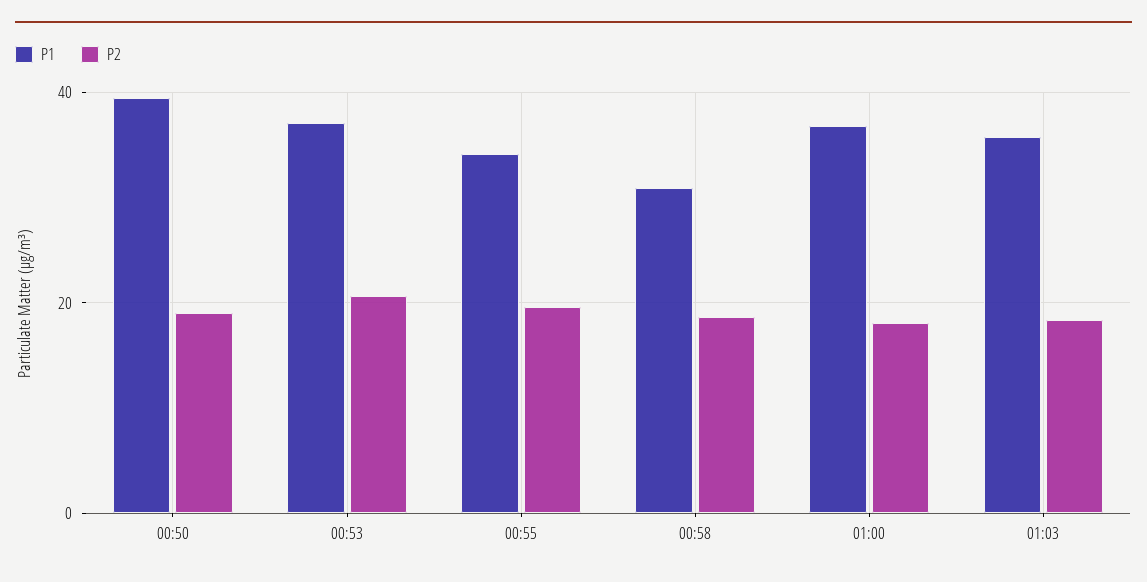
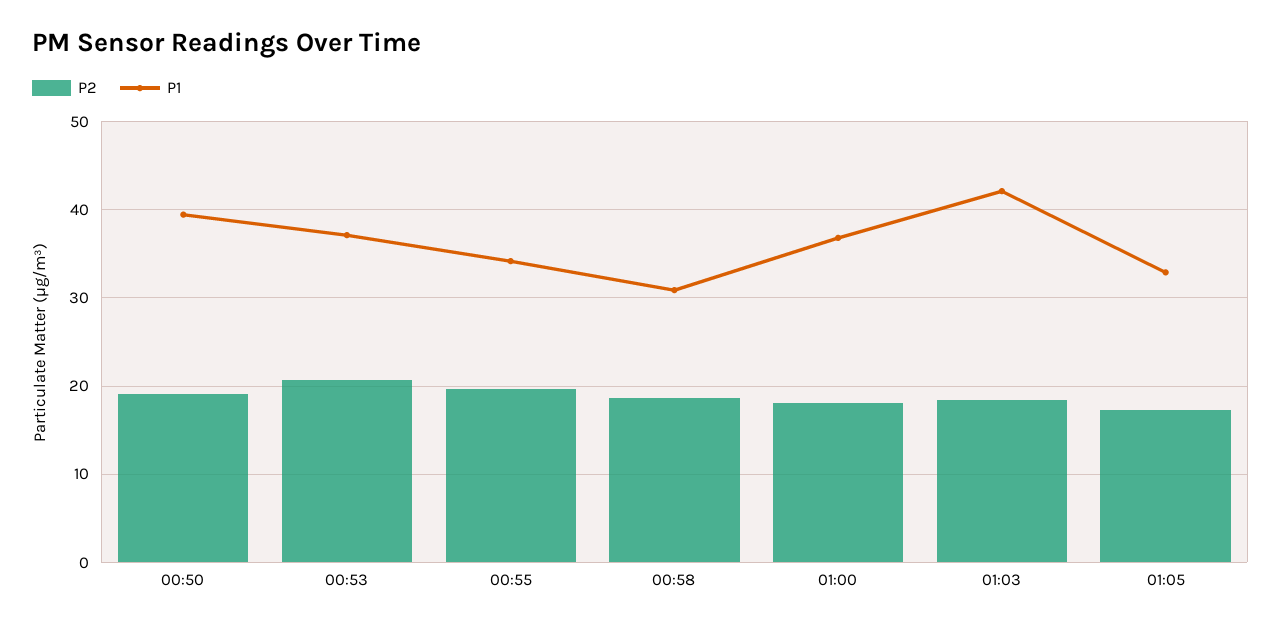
P1, 01:03: 36 -> 42
P2, 01:05: none -> 17
P1, 01:05: none -> 33

